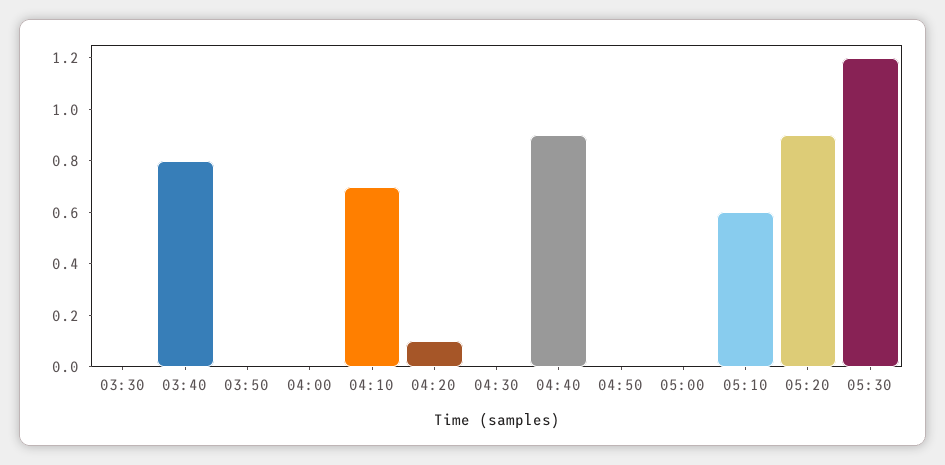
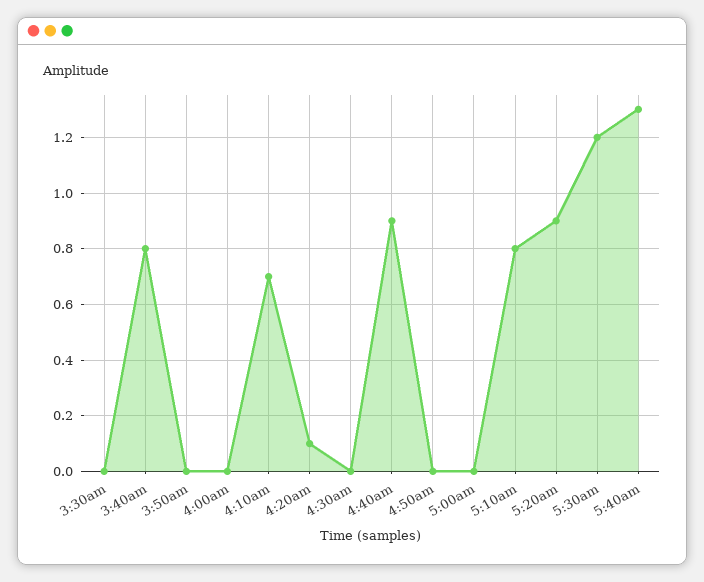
05:10: 0.6 -> 0.8
5:40am: none -> 1.3

